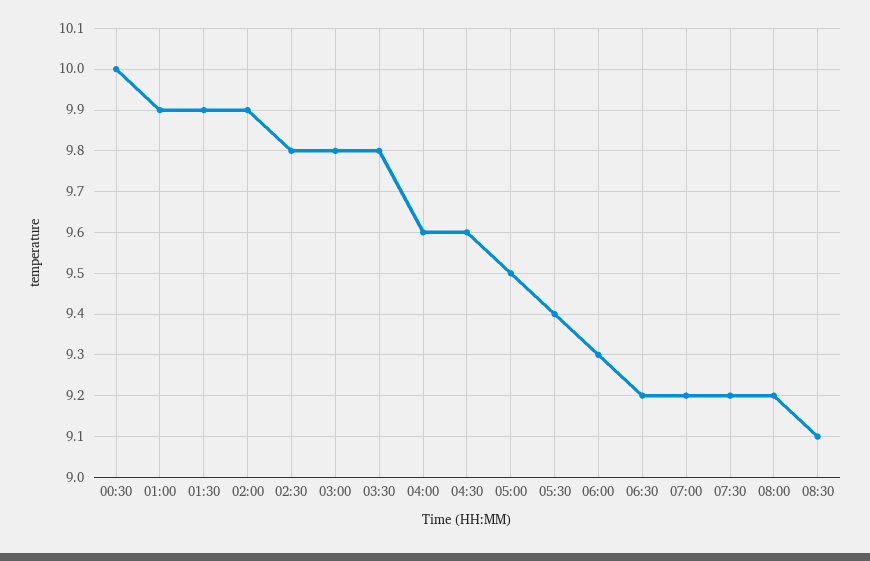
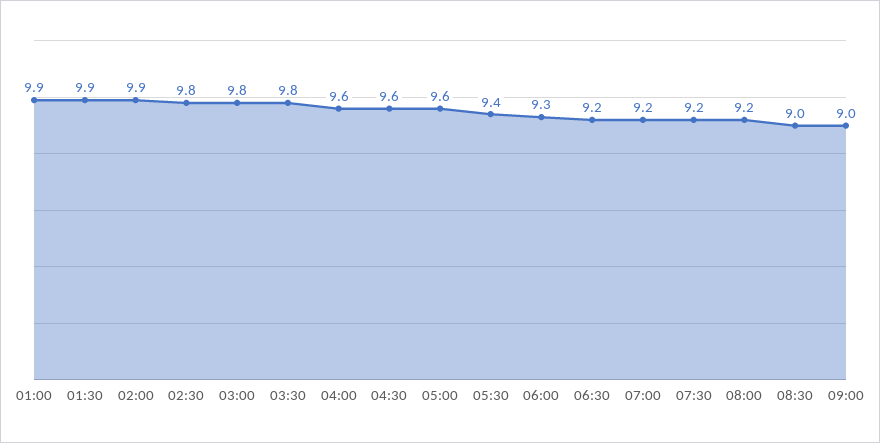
00:30: 10 -> none
05:00: 9.5 -> 9.6
08:30: 9.1 -> 9
09:00: none -> 9

